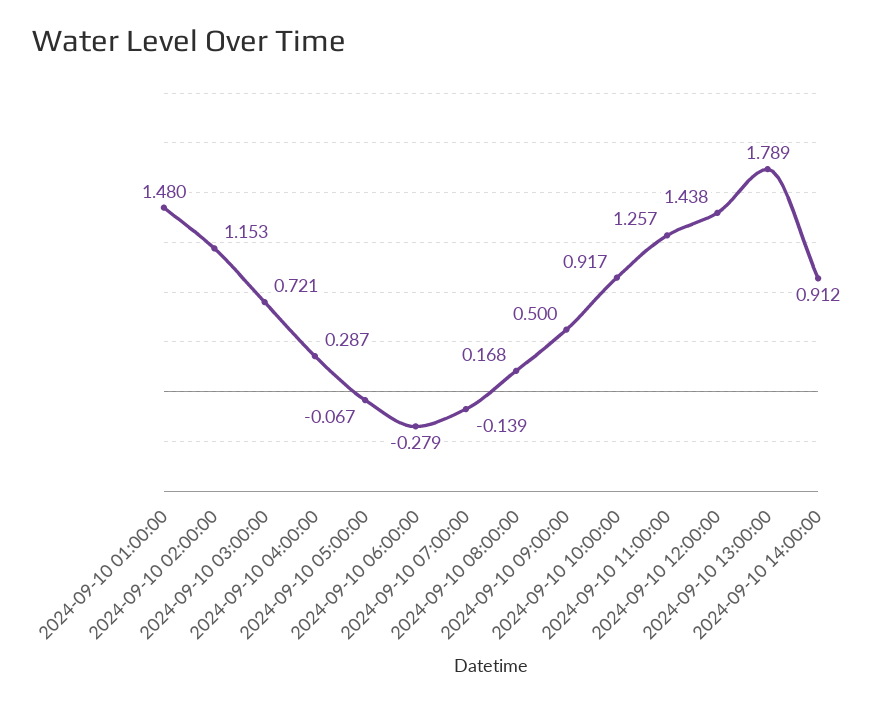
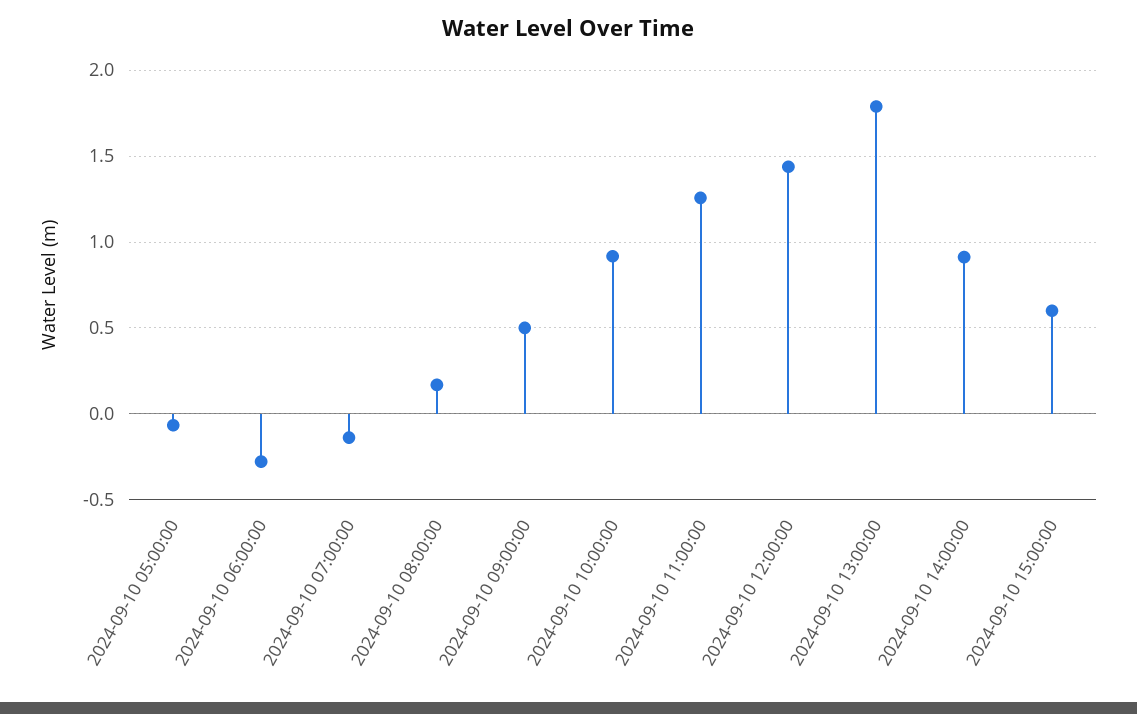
2024-09-10 01:00:00: 1.48 -> none
2024-09-10 02:00:00: 1.153 -> none
2024-09-10 03:00:00: 0.721 -> none
2024-09-10 04:00:00: 0.287 -> none
2024-09-10 15:00:00: none -> 0.6

